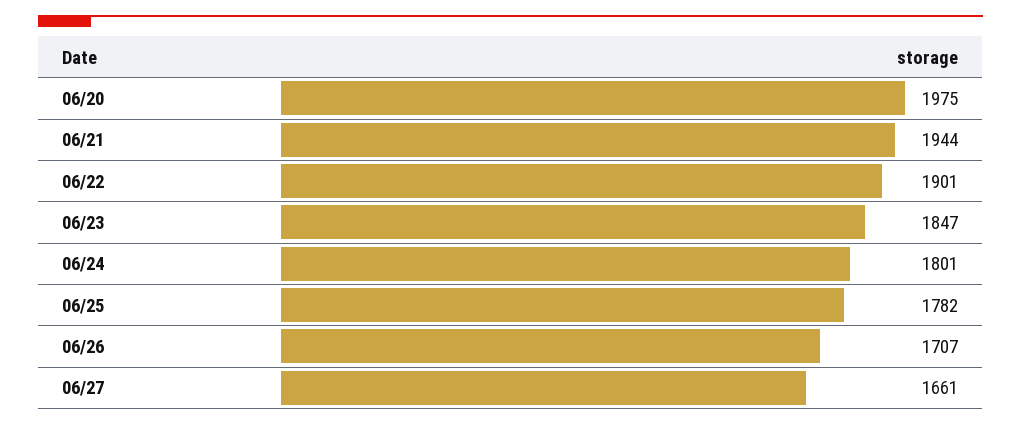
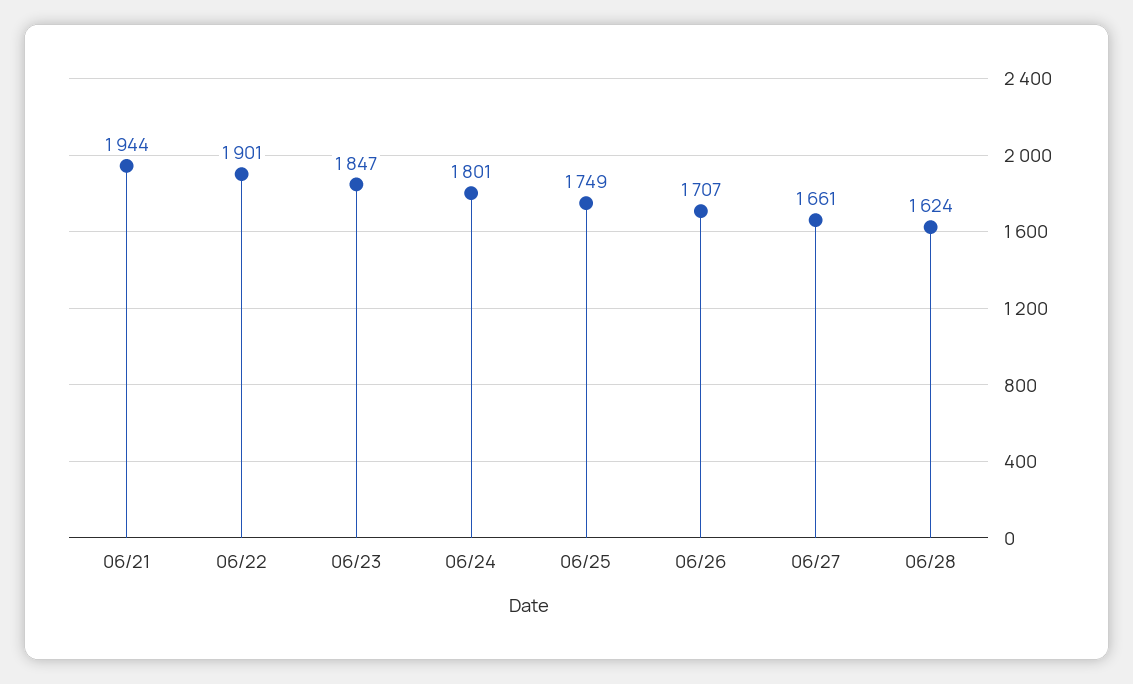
06/20: 1975 -> none
06/25: 1782 -> 1749
06/28: none -> 1624

